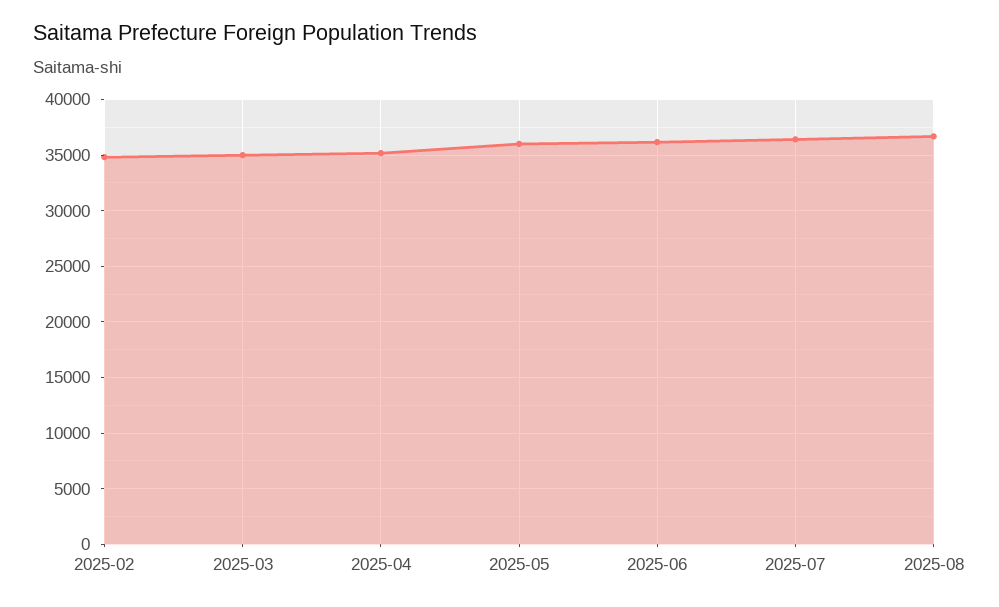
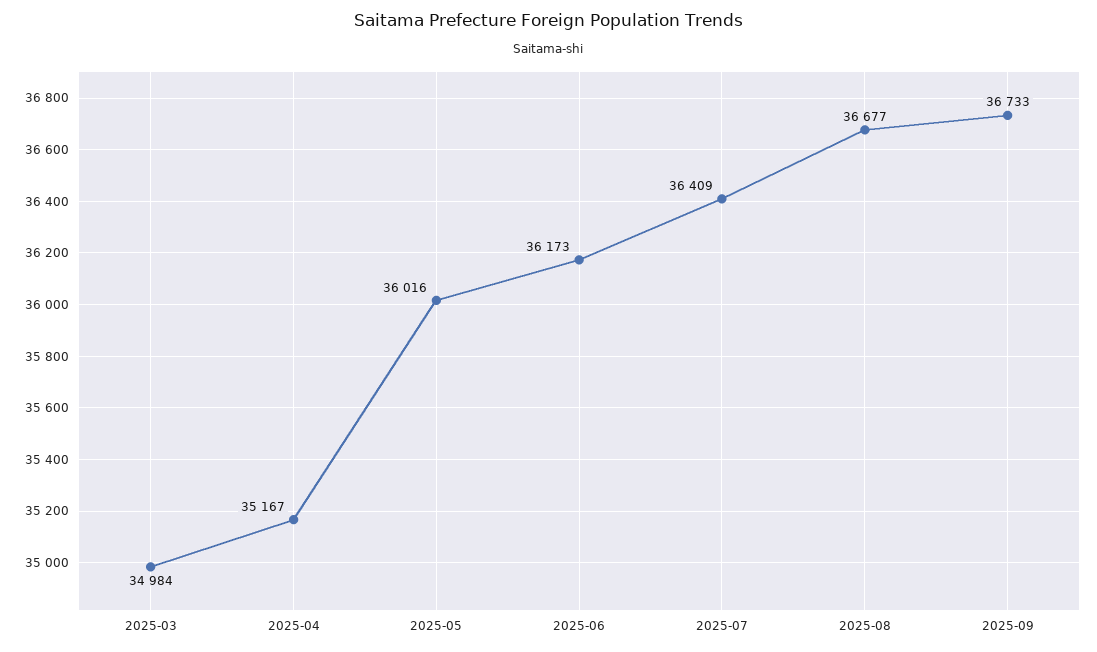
2025-02: 35000 -> none
2025-09: none -> 36733

